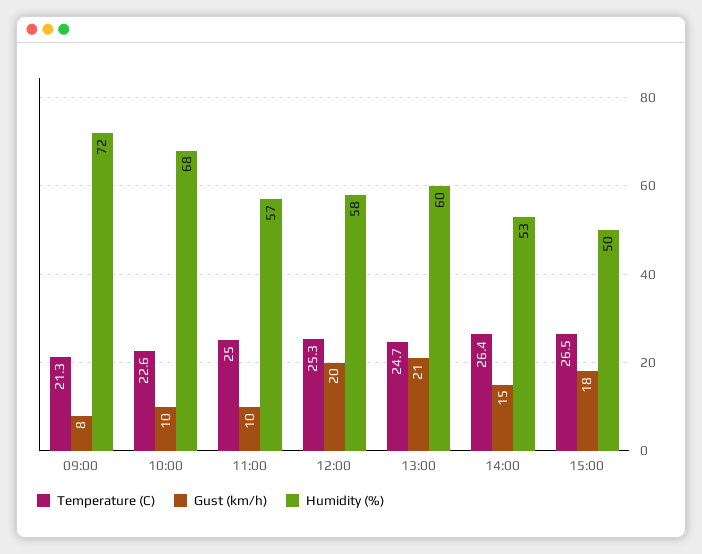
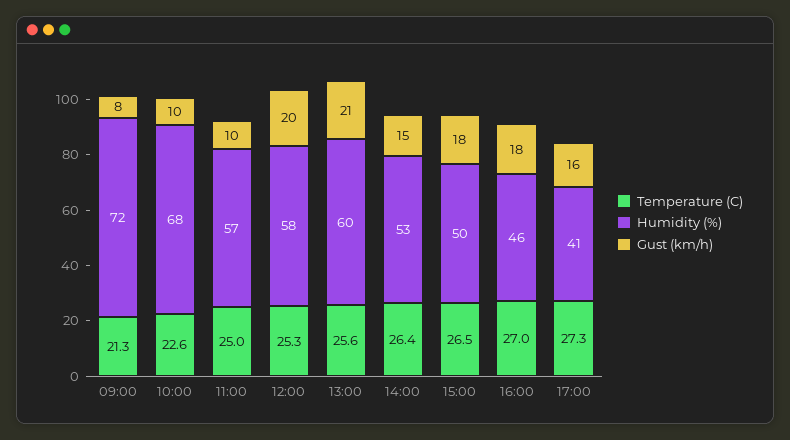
Temperature (C), 13:00: 24.7 -> 25.6
Temperature (C), 16:00: none -> 27
Humidity (%), 16:00: none -> 46
Gust (km/h), 16:00: none -> 18
Temperature (C), 17:00: none -> 27.3
Humidity (%), 17:00: none -> 41
Gust (km/h), 17:00: none -> 16

